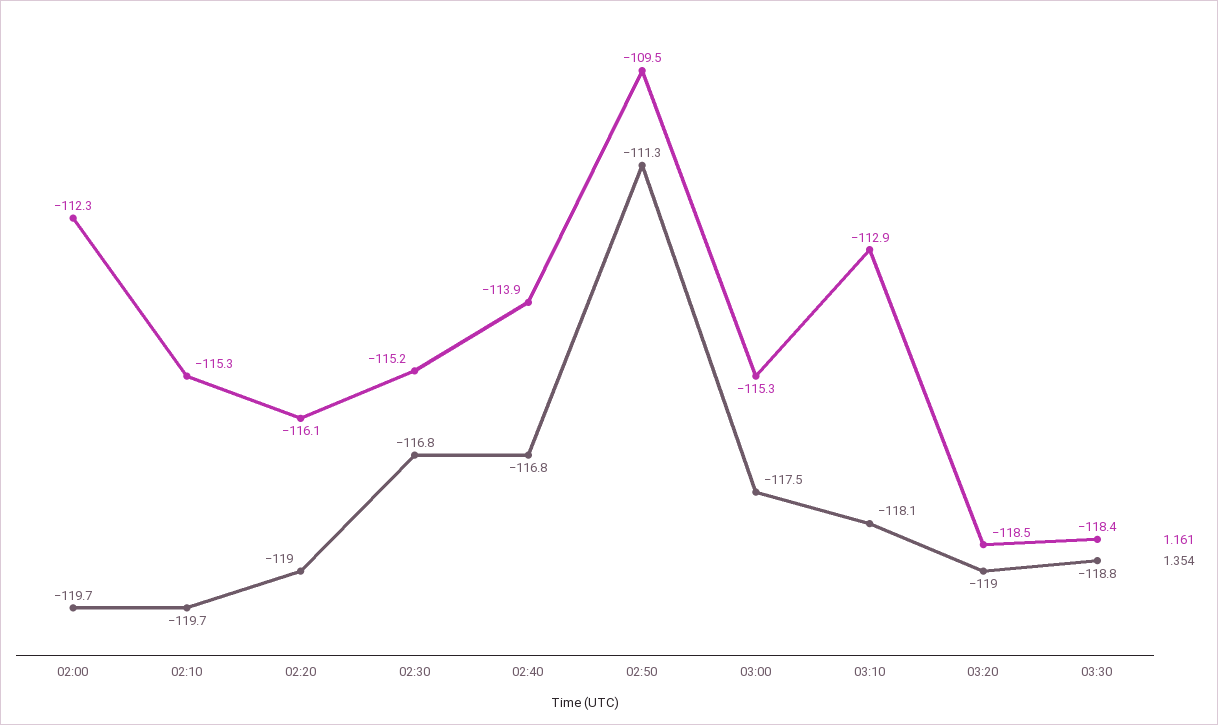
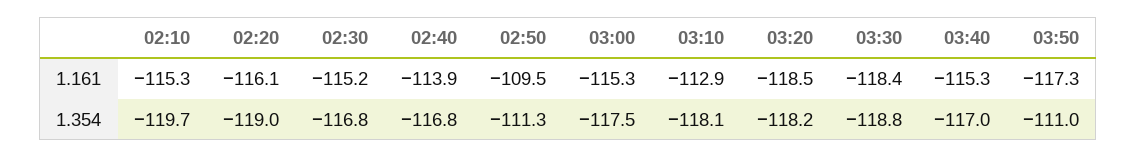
1.161, 02:00: -112.3 -> none
1.354, 02:00: -119.7 -> none
1.354, 03:20: -119 -> -118.2
1.161, 03:40: none -> -115.3
1.161, 03:50: none -> -117.3
1.354, 03:40: none -> -117
1.354, 03:50: none -> -111

